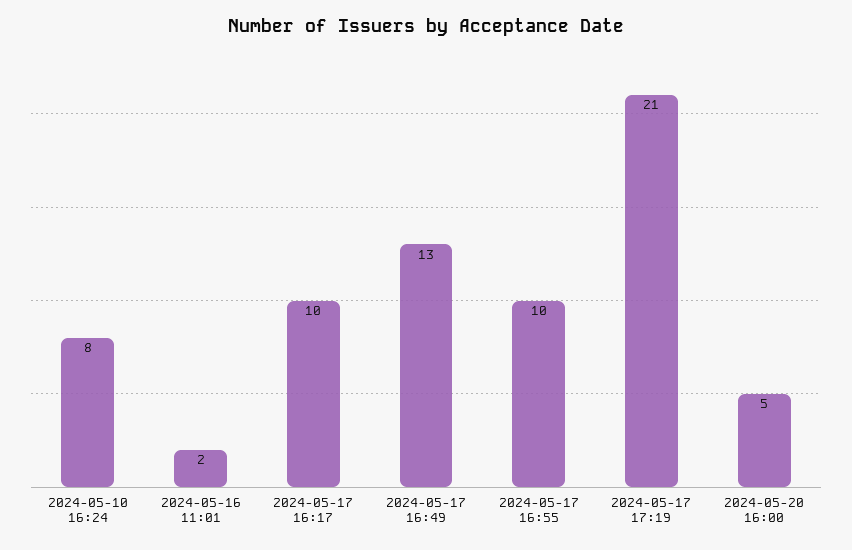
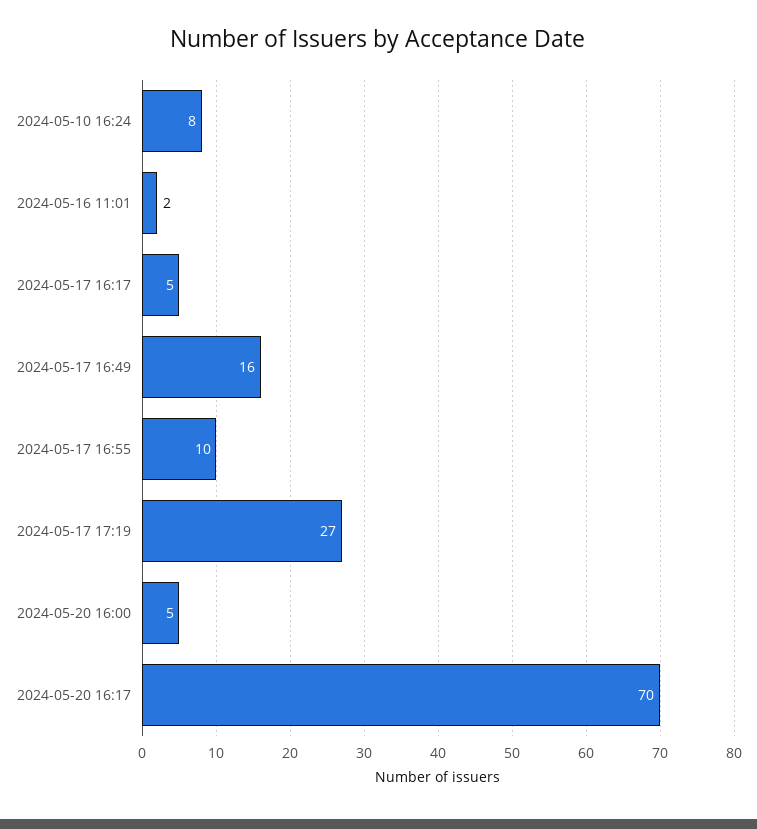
2024-05-17 16:17: 10 -> 5
2024-05-17 16:49: 13 -> 16
2024-05-17 17:19: 21 -> 27
2024-05-20 16:17: none -> 70

